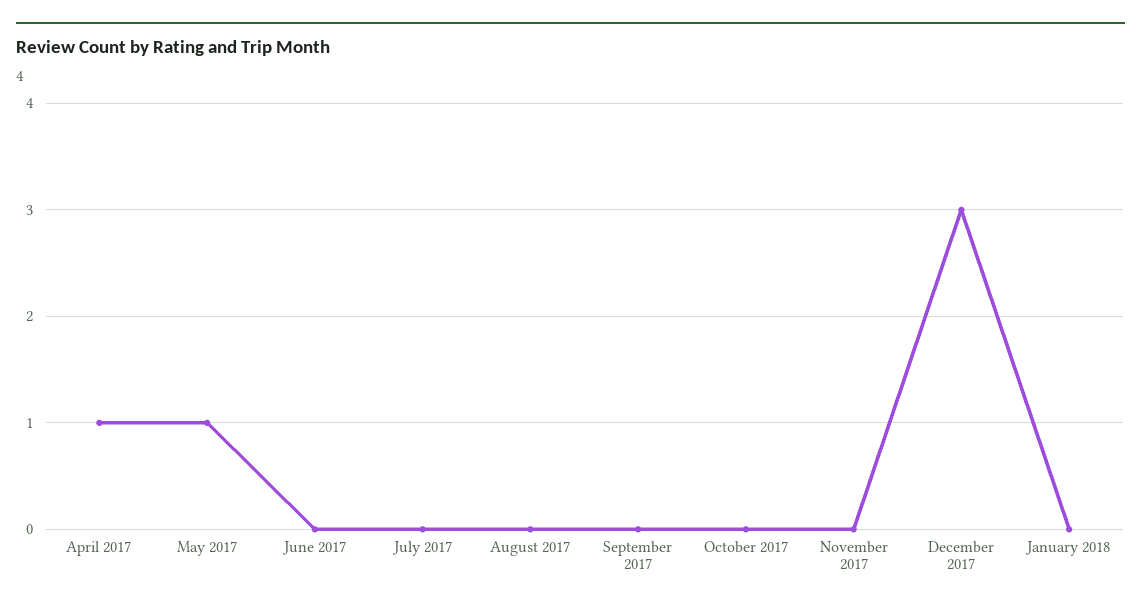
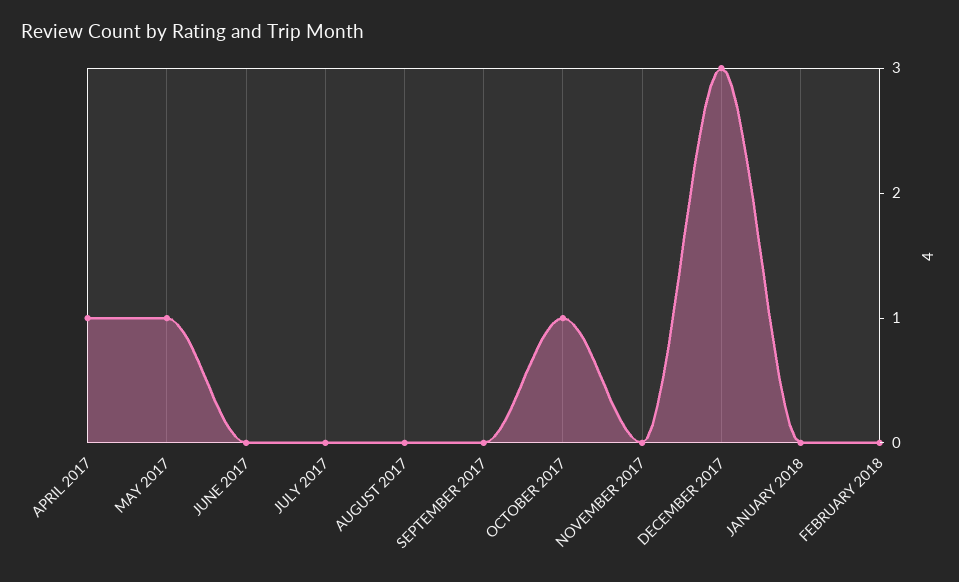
October 2017: 0 -> 1
FEBRUARY 2018: none -> 0

